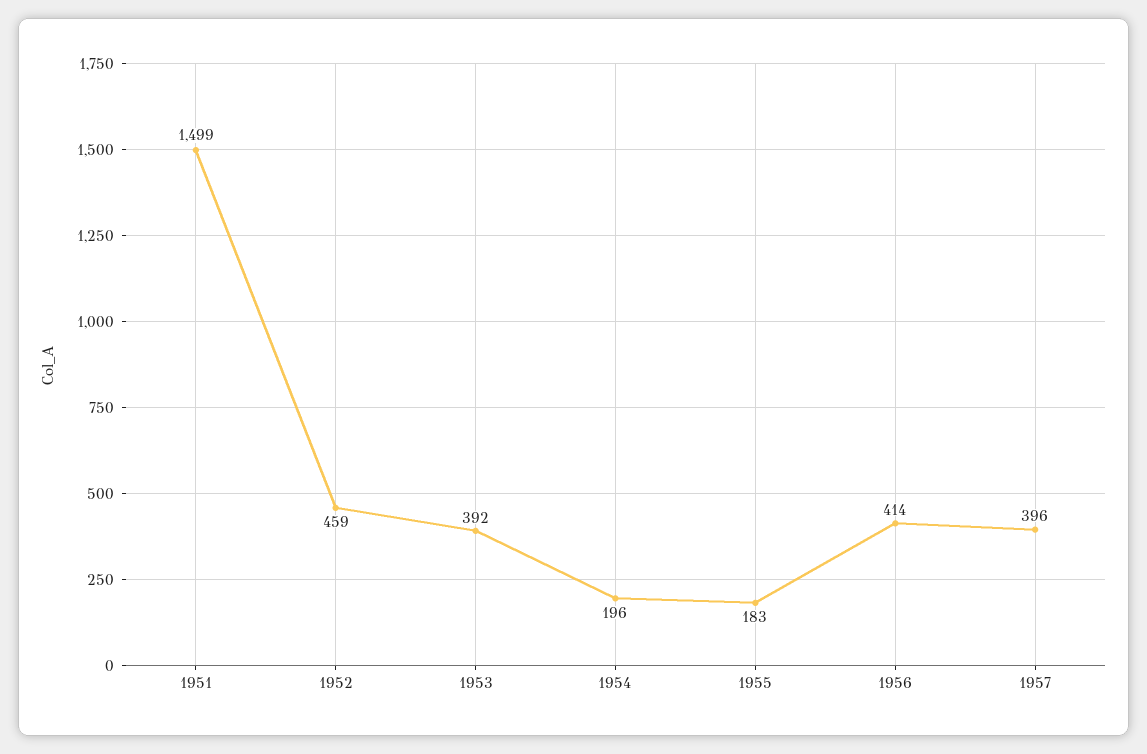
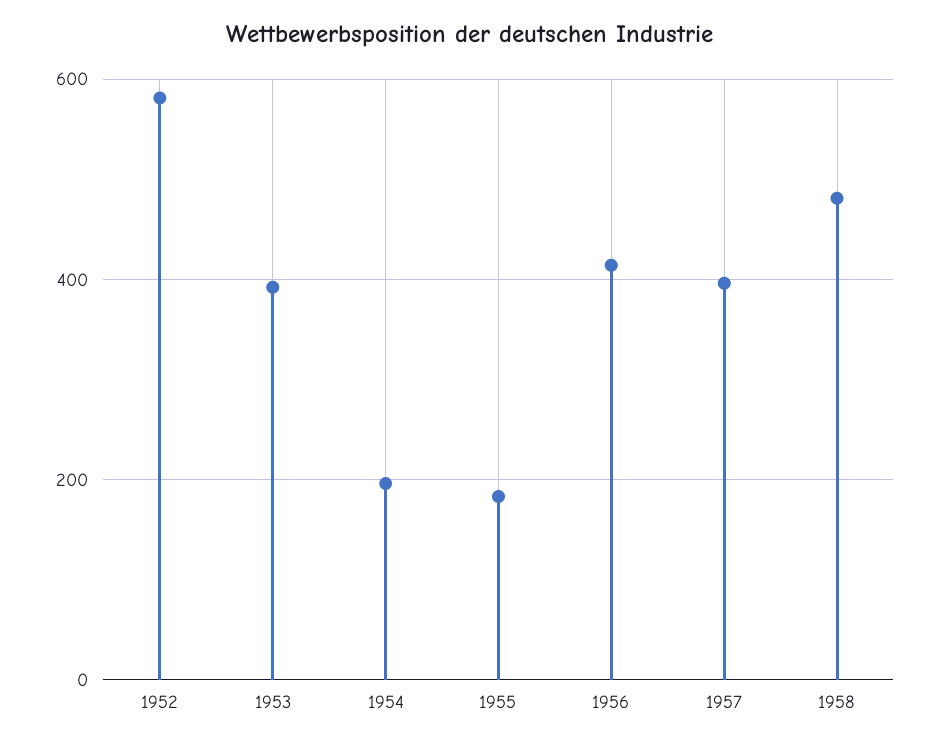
1951: 1499 -> none
1952: 459 -> 580
1958: none -> 480

